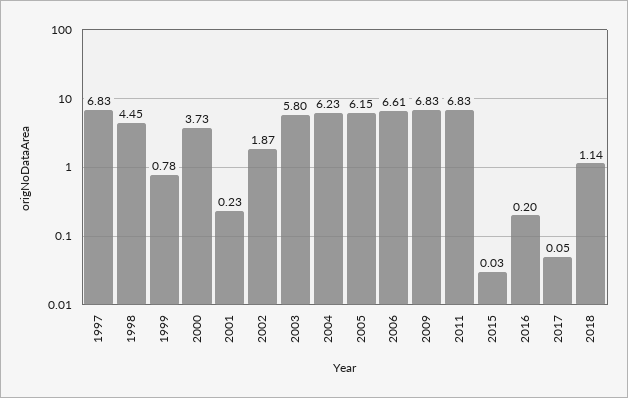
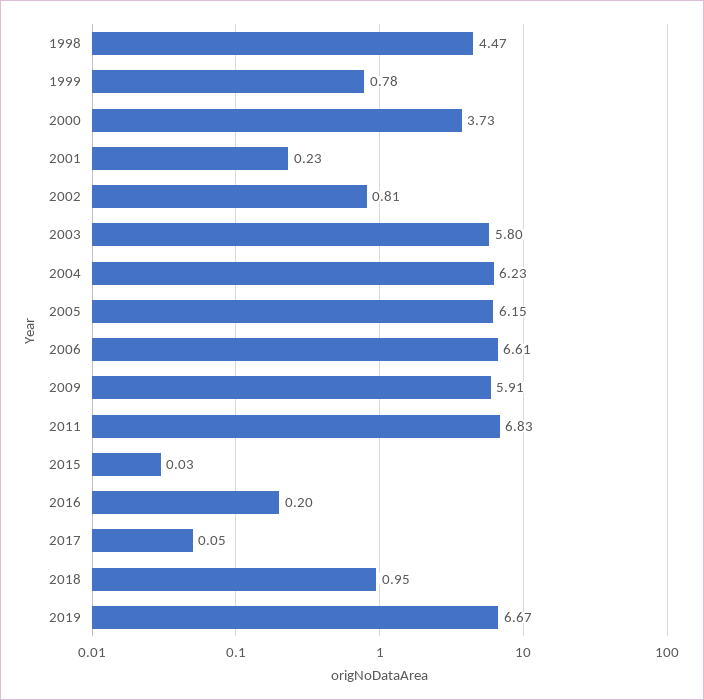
1997: 6.83 -> none
1998: 4.45 -> 4.47
2002: 1.87 -> 0.81
2009: 6.83 -> 5.91
2018: 1.14 -> 0.95
2019: none -> 6.67

